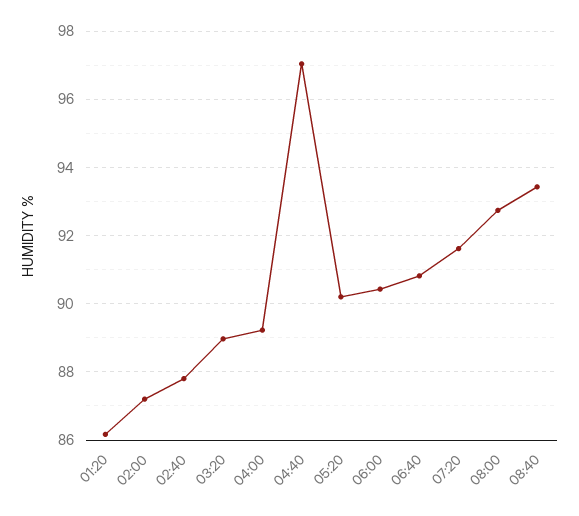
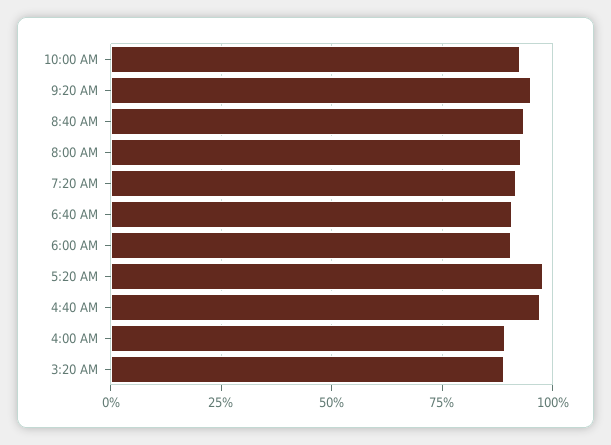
01:20: 86.2 -> none
02:00: 87.2 -> none
02:40: 87.8 -> none
05:20: 90.2 -> 97.5
10:00 AM: none -> 92.5
9:20 AM: none -> 95

